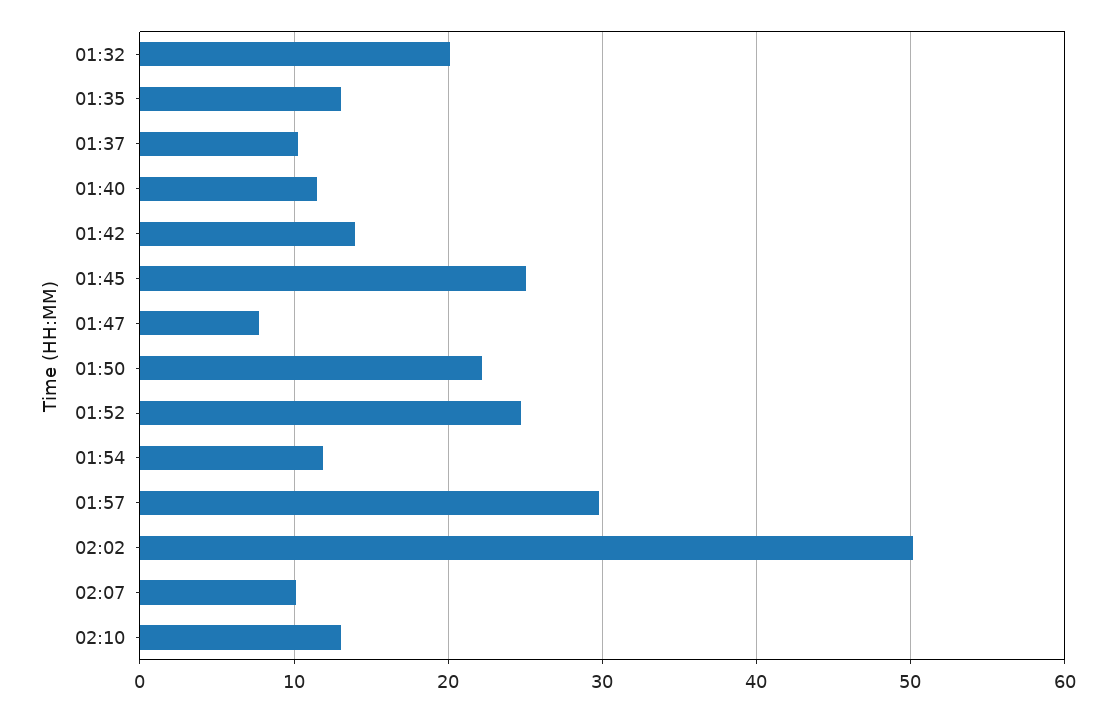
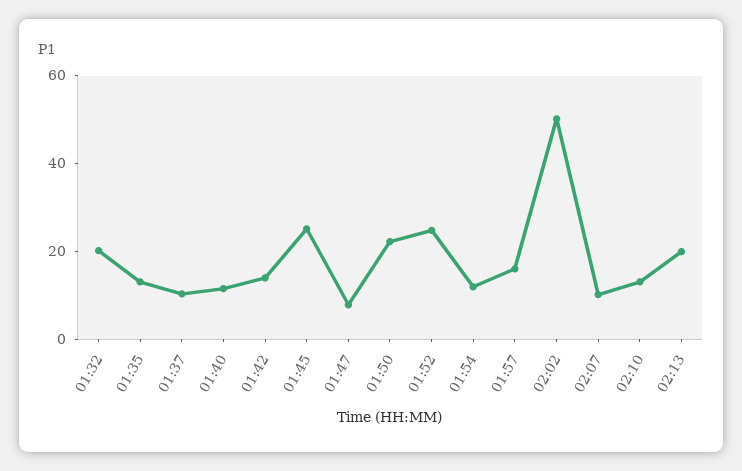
01:57: 30 -> 15
02:13: none -> 20

